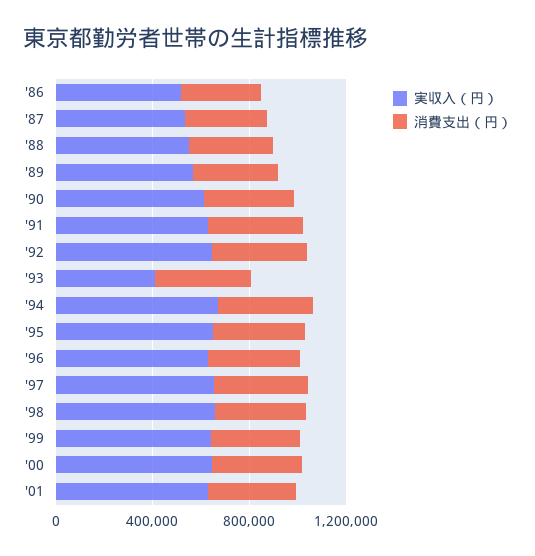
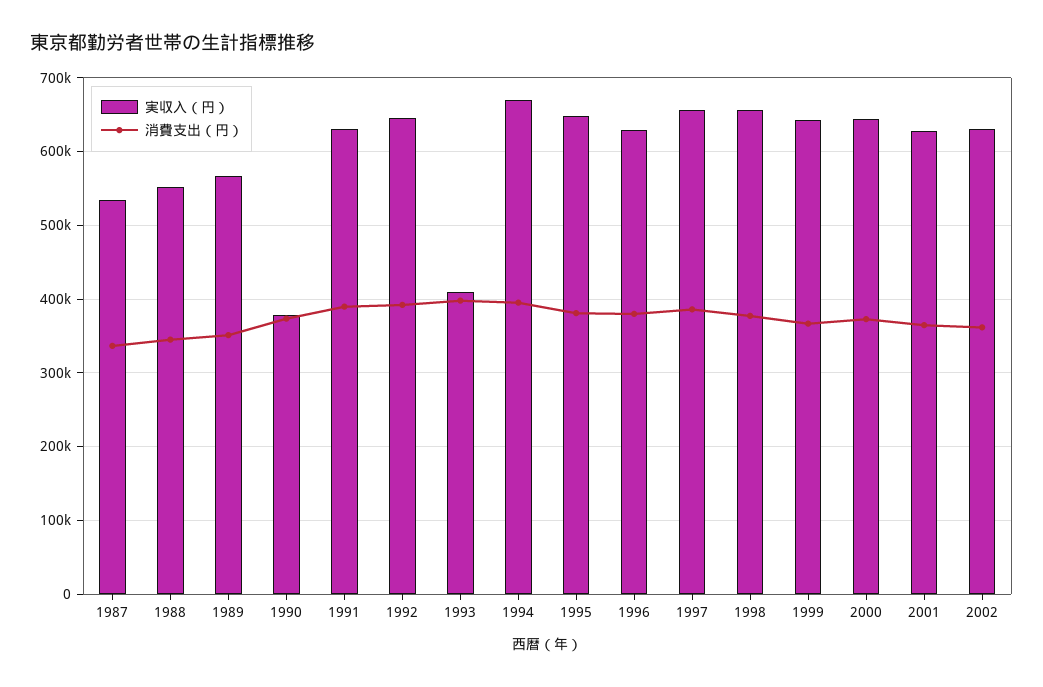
実収入（円）, '86: 500000 -> none
消費支出（円）, '86: 300000 -> none
実収入（円）, '90: 600000 -> 380000
実収入（円）, 2002: none -> 630000
消費支出（円）, 2002: none -> 360000

